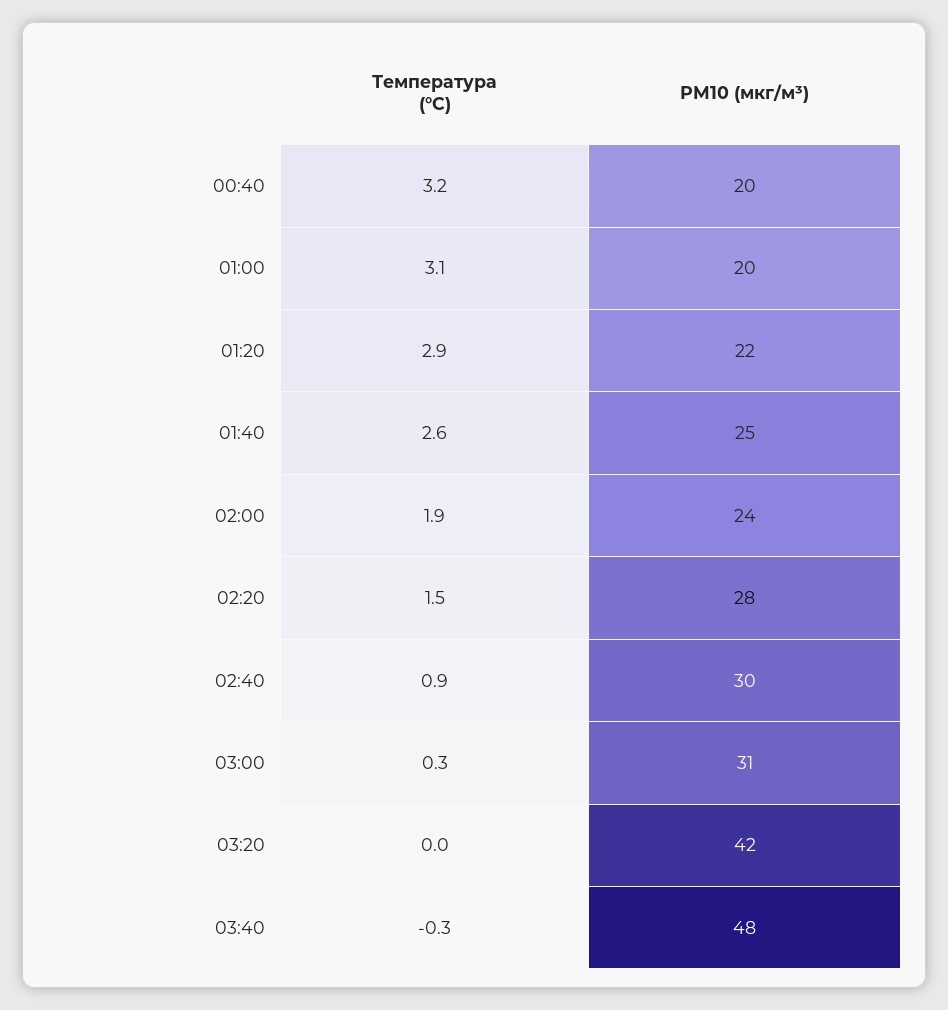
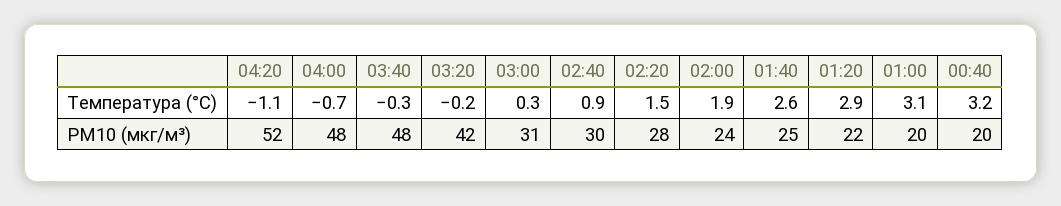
Температура (°C), 03:20: 0 -> -0.2
Температура (°C), 04:20: none -> -1.1
Температура (°C), 04:00: none -> -0.7
PM10 (мкг/м³), 04:20: none -> 52
PM10 (мкг/м³), 04:00: none -> 48

